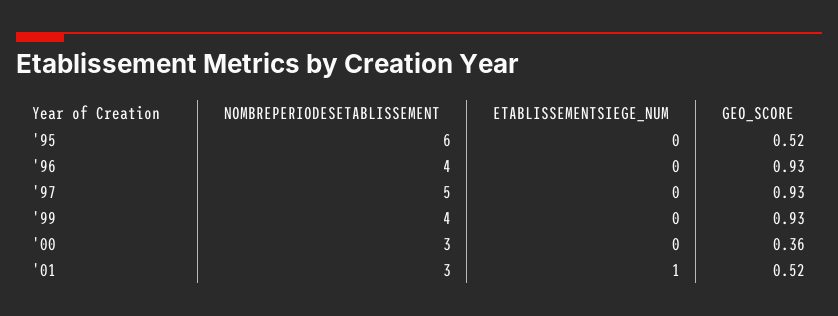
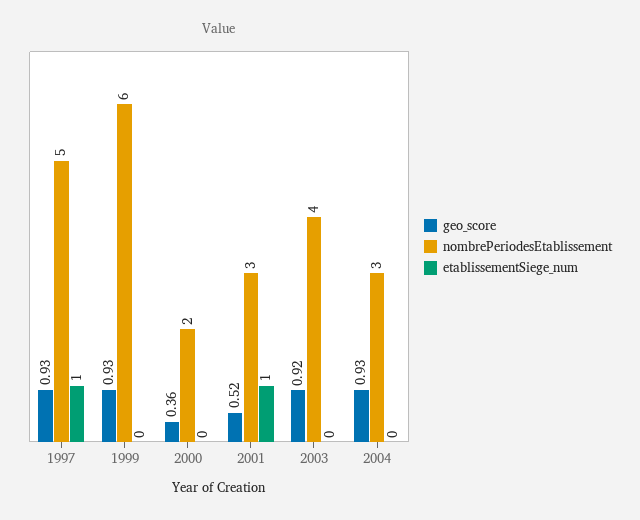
NOMBREPERIODESETABLISSEMENT, '95: 6 -> none
ETABLISSEMENTSIEGE_NUM, '95: 0 -> none
GEO_SCORE, '95: 0.52 -> none
NOMBREPERIODESETABLISSEMENT, '96: 4 -> none
ETABLISSEMENTSIEGE_NUM, '96: 0 -> none
GEO_SCORE, '96: 0.93 -> none
ETABLISSEMENTSIEGE_NUM, '97: 0 -> 1
NOMBREPERIODESETABLISSEMENT, '99: 4 -> 6
NOMBREPERIODESETABLISSEMENT, '00: 3 -> 2
GEO_SCORE, 2003: none -> 0.92
NOMBREPERIODESETABLISSEMENT, 2003: none -> 4
ETABLISSEMENTSIEGE_NUM, 2003: none -> 0
GEO_SCORE, 2004: none -> 0.93
NOMBREPERIODESETABLISSEMENT, 2004: none -> 3
ETABLISSEMENTSIEGE_NUM, 2004: none -> 0

